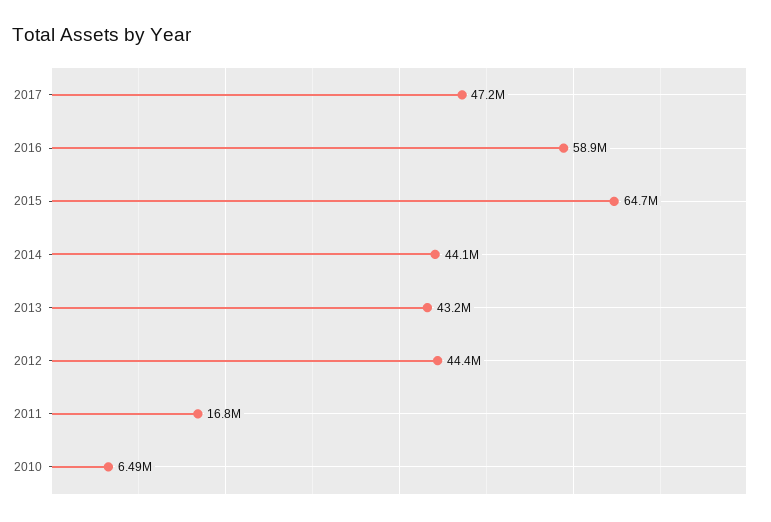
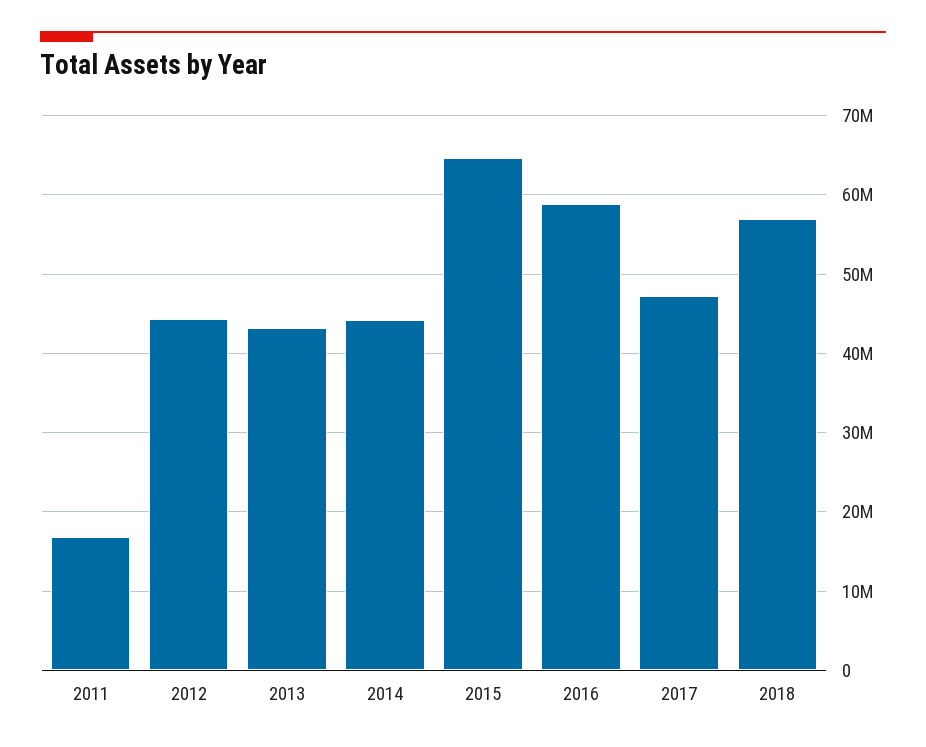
2010: 6490000 -> none
2018: none -> 57000000

